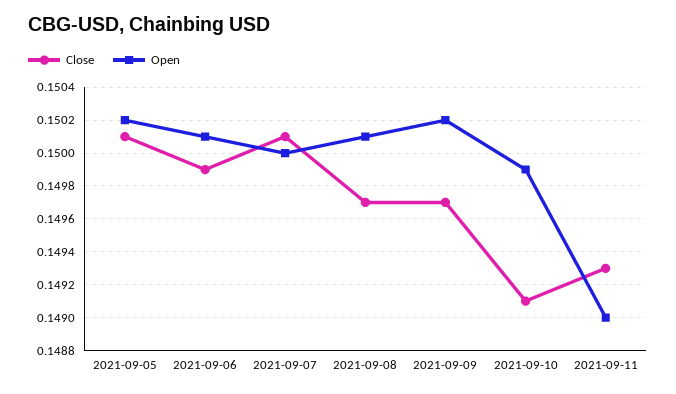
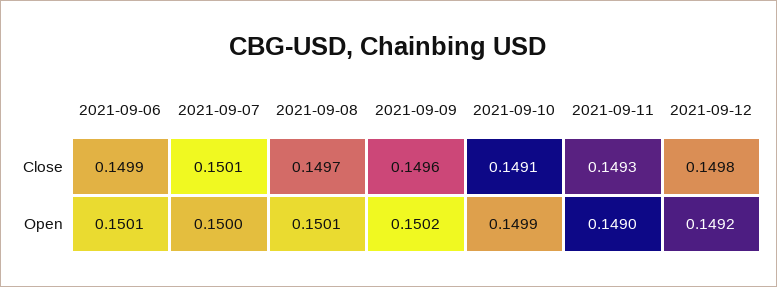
Close, 2021-09-05: 0.1501 -> none
Open, 2021-09-05: 0.1502 -> none
Close, 2021-09-09: 0.1497 -> 0.1496
Close, 2021-09-12: none -> 0.1498
Open, 2021-09-12: none -> 0.1492

